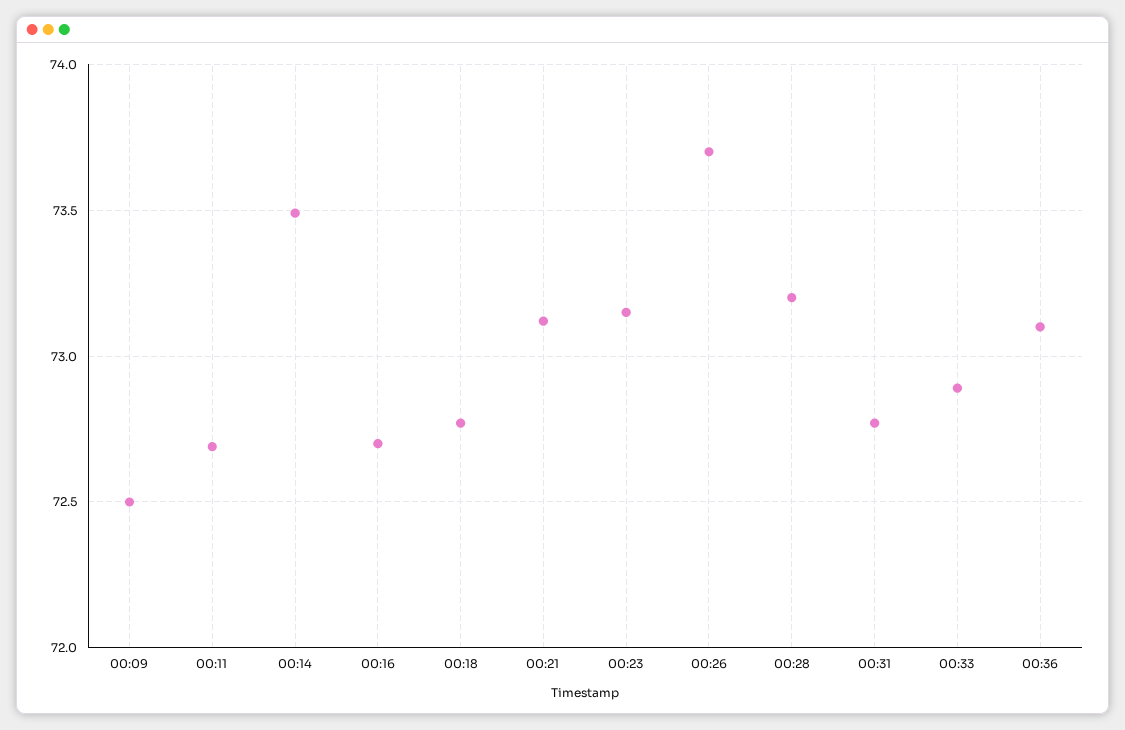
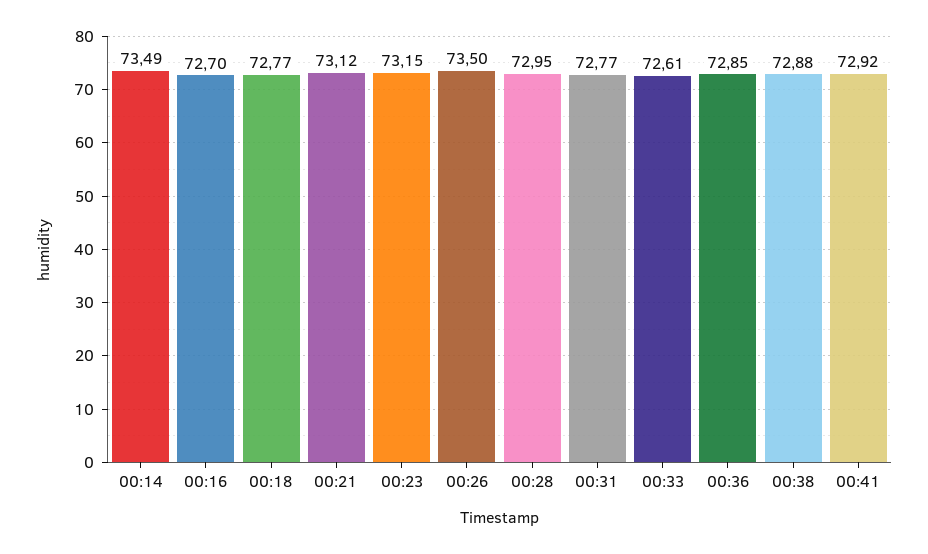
00:09: 72.5 -> none
00:11: 72.7 -> none
00:26: 73.7 -> 73.5
00:28: 73.2 -> 72.95
00:33: 72.9 -> 72.61
00:36: 73.1 -> 72.85
00:38: none -> 72.88
00:41: none -> 72.92

